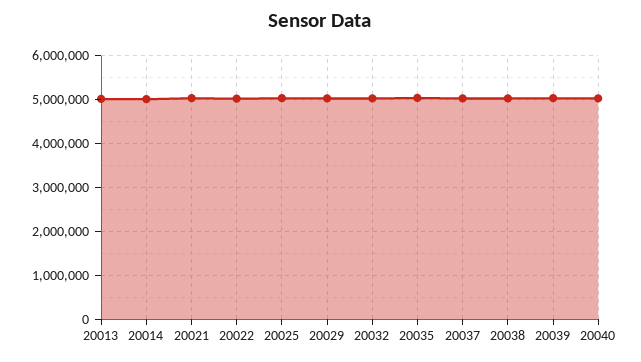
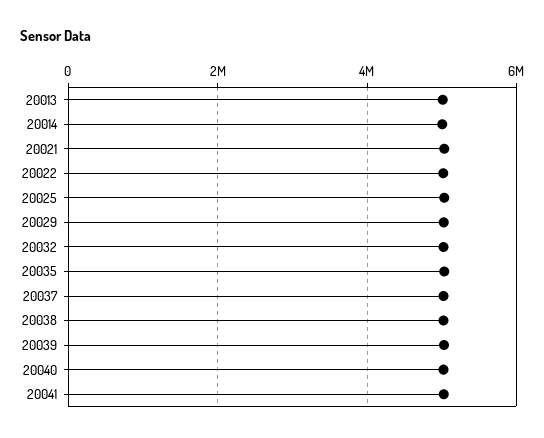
20041: none -> 5000000

